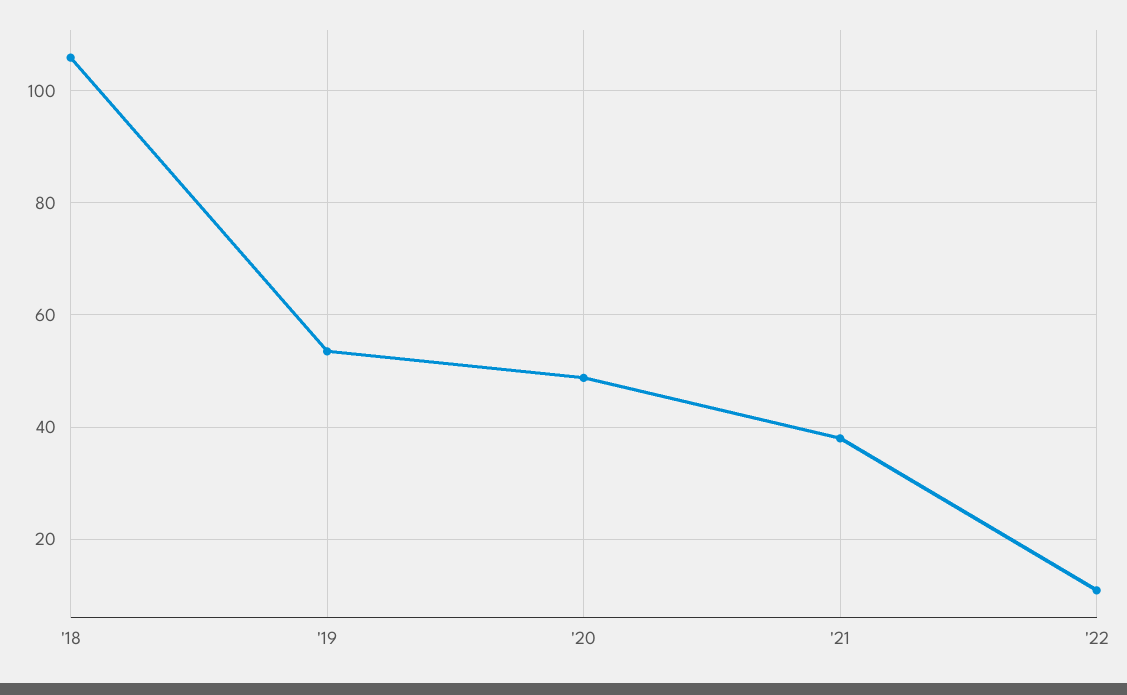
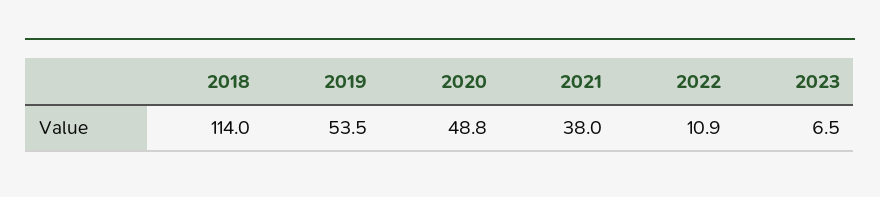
'18: 106 -> 114
2023: none -> 6.5

